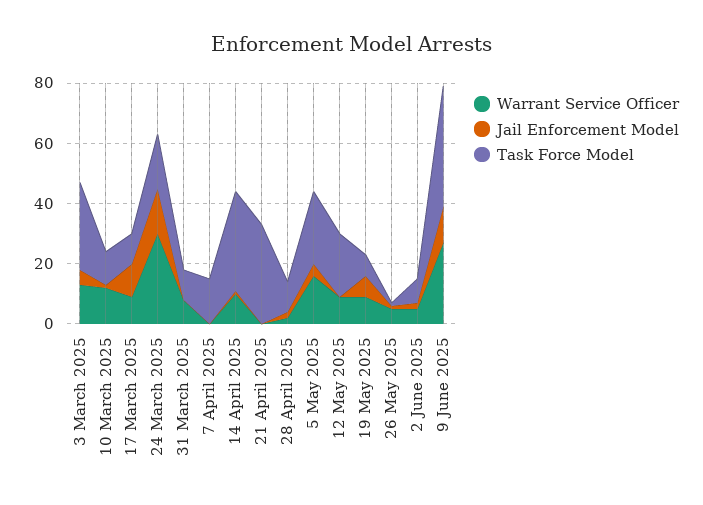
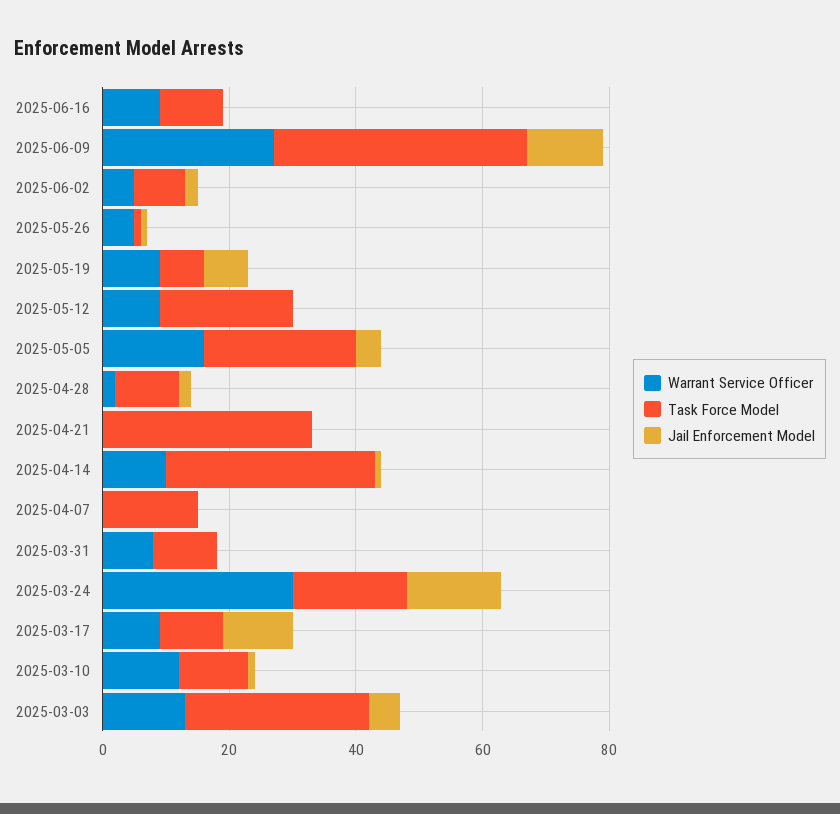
Warrant Service Officer, 2025-06-16: none -> 10
Task Force Model, 2025-06-16: none -> 10
Jail Enforcement Model, 2025-06-16: none -> 0

